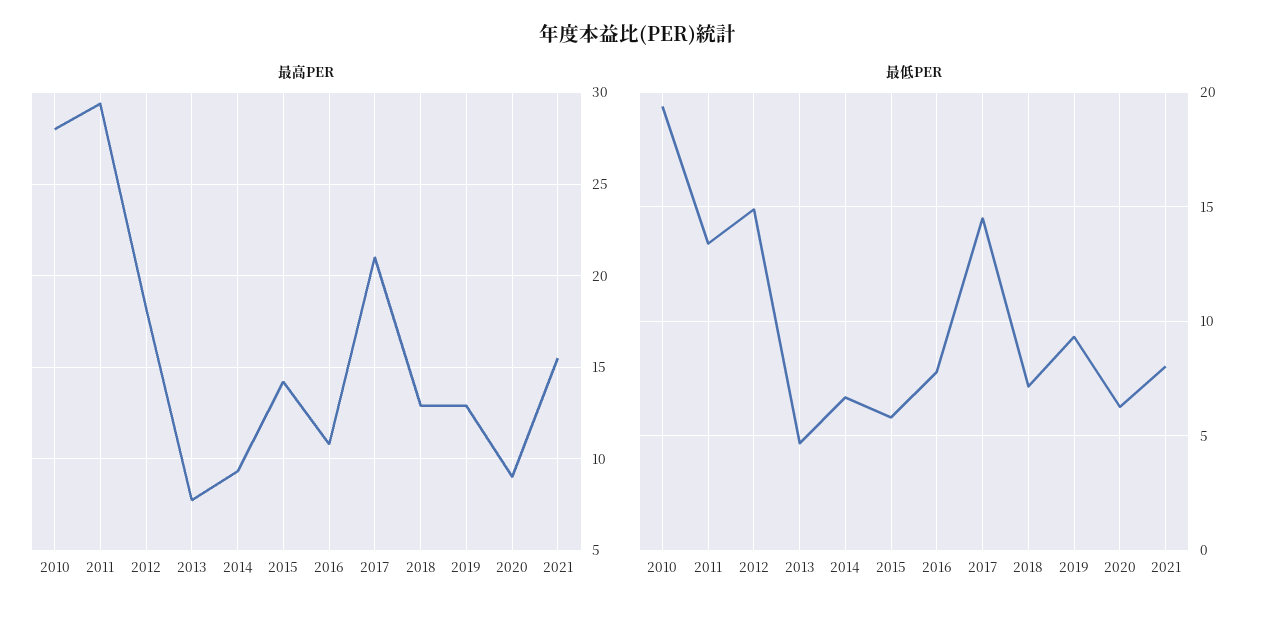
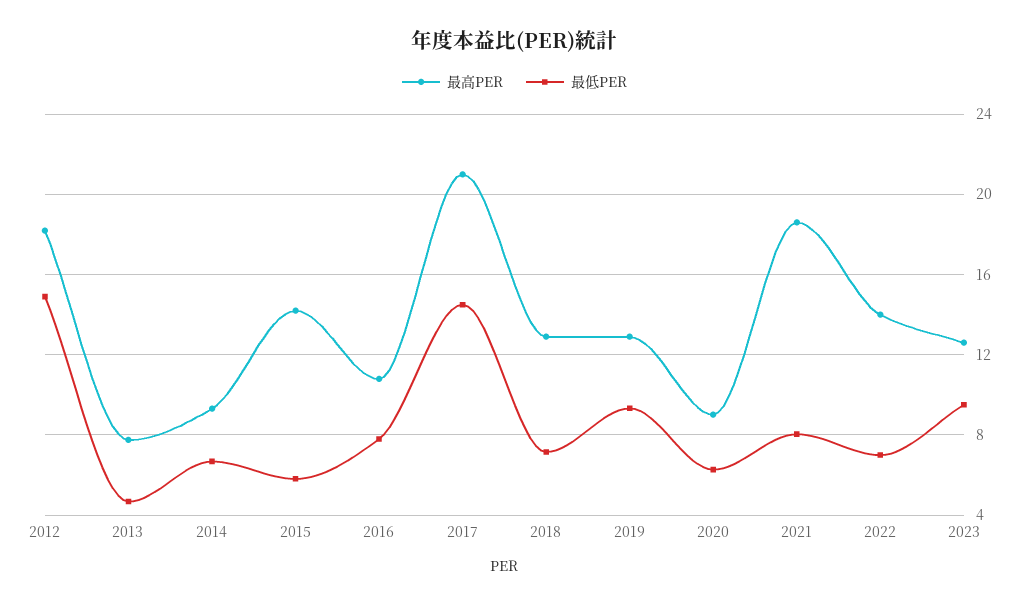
最高PER, 2010: 28 -> none
最高PER, 2011: 29.5 -> none
最高PER, 2021: 15.5 -> 18.5
最低PER, 2010: 19.5 -> none
最低PER, 2011: 13.5 -> none
最高PER, 2022: none -> 14
最低PER, 2022: none -> 7
最高PER, 2023: none -> 12.5
最低PER, 2023: none -> 9.5

